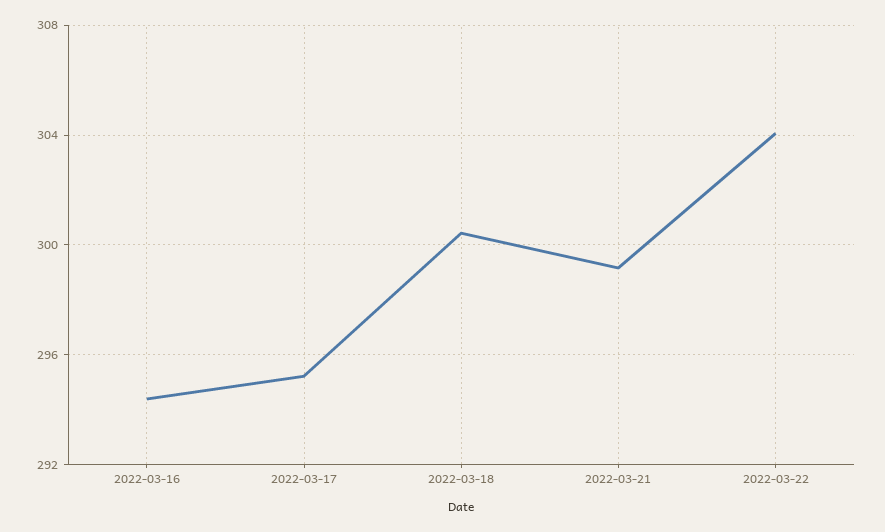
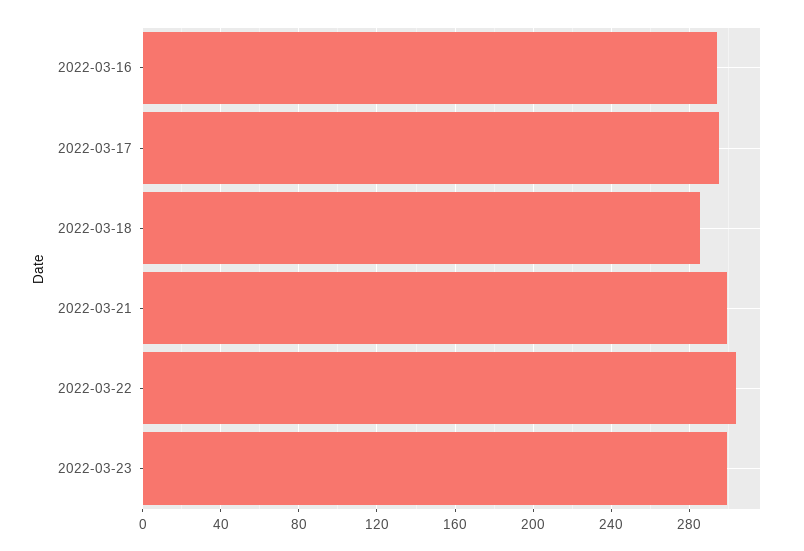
2022-03-18: 300.5 -> 285
2022-03-23: none -> 300

